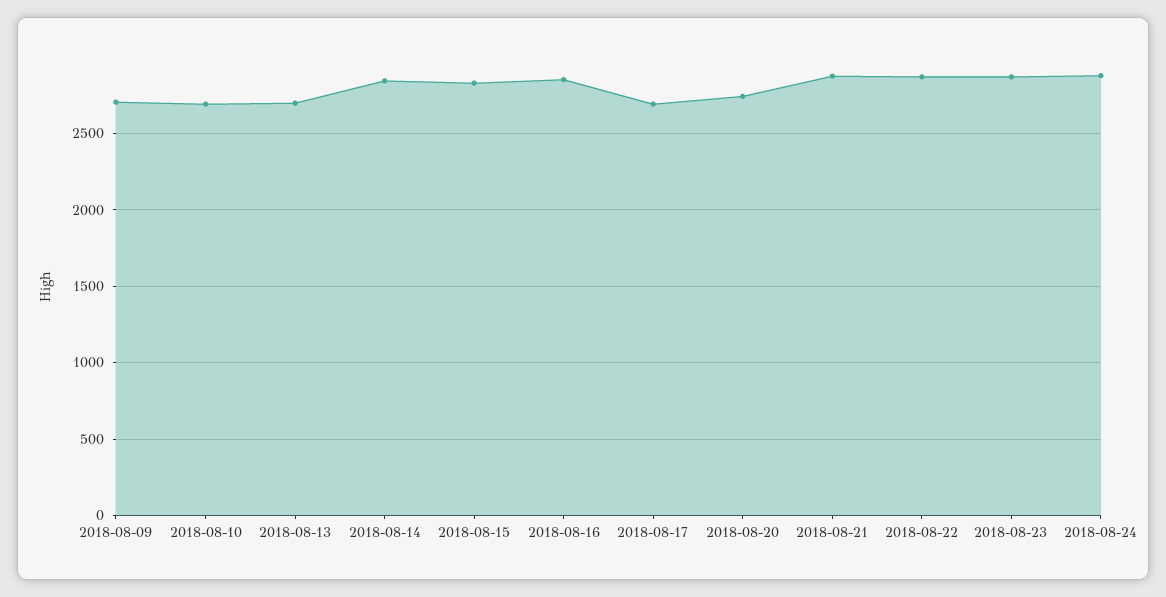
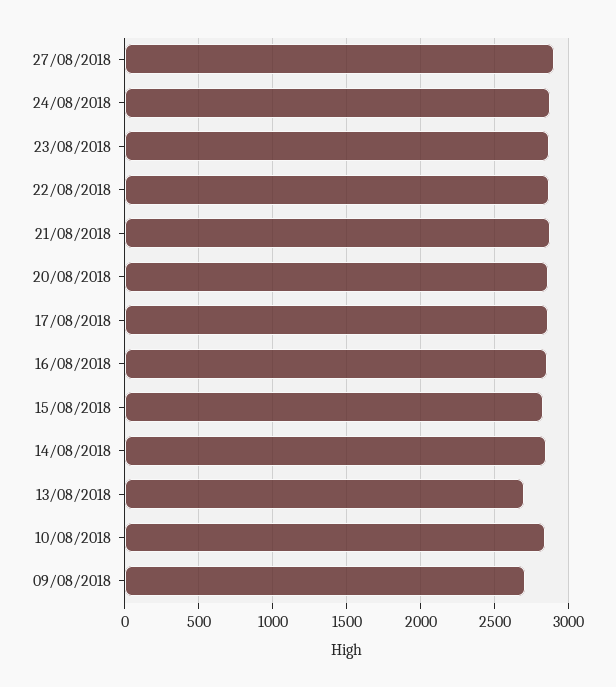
2018-08-10: 2700 -> 2850
2018-08-17: 2700 -> 2850
2018-08-20: 2750 -> 2850
27/08/2018: none -> 2900

